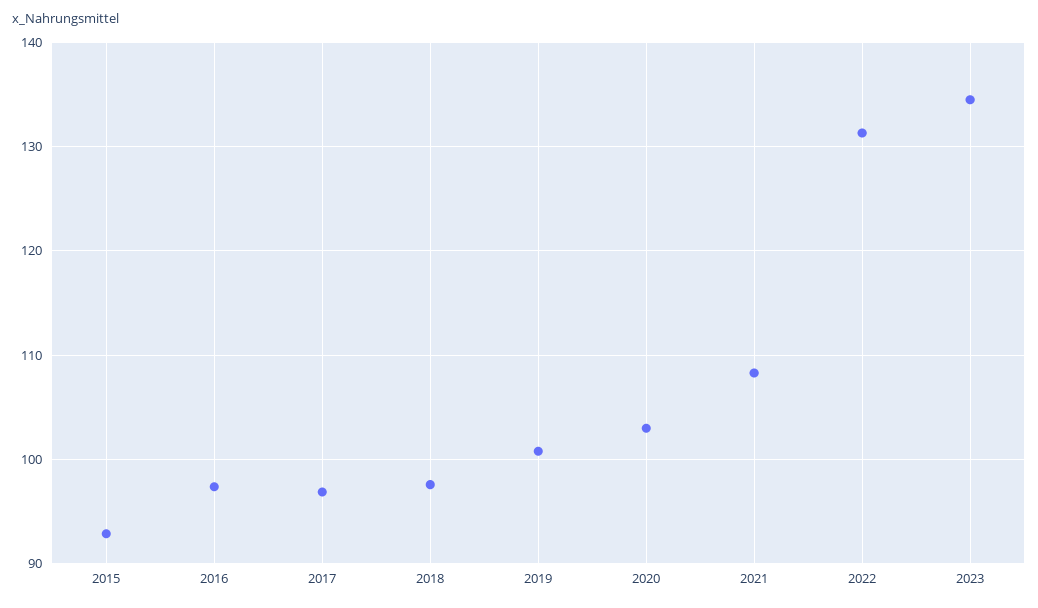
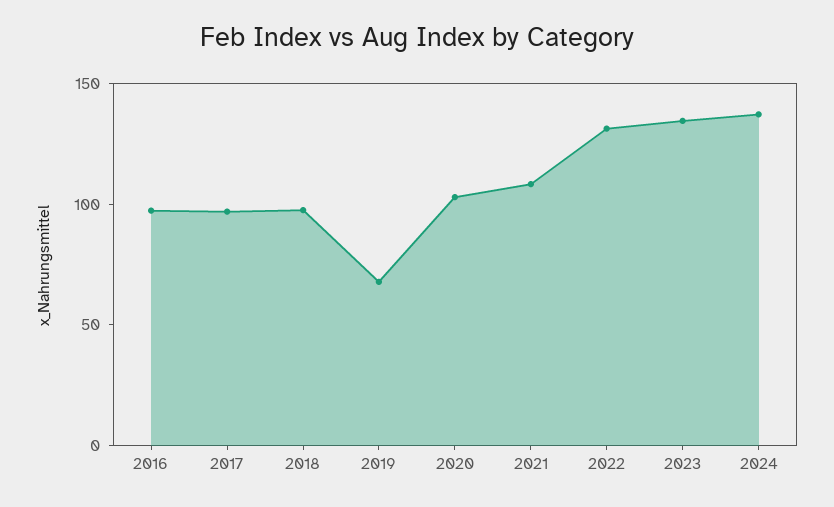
2015: 93 -> none
2019: 101 -> 70
2024: none -> 140

